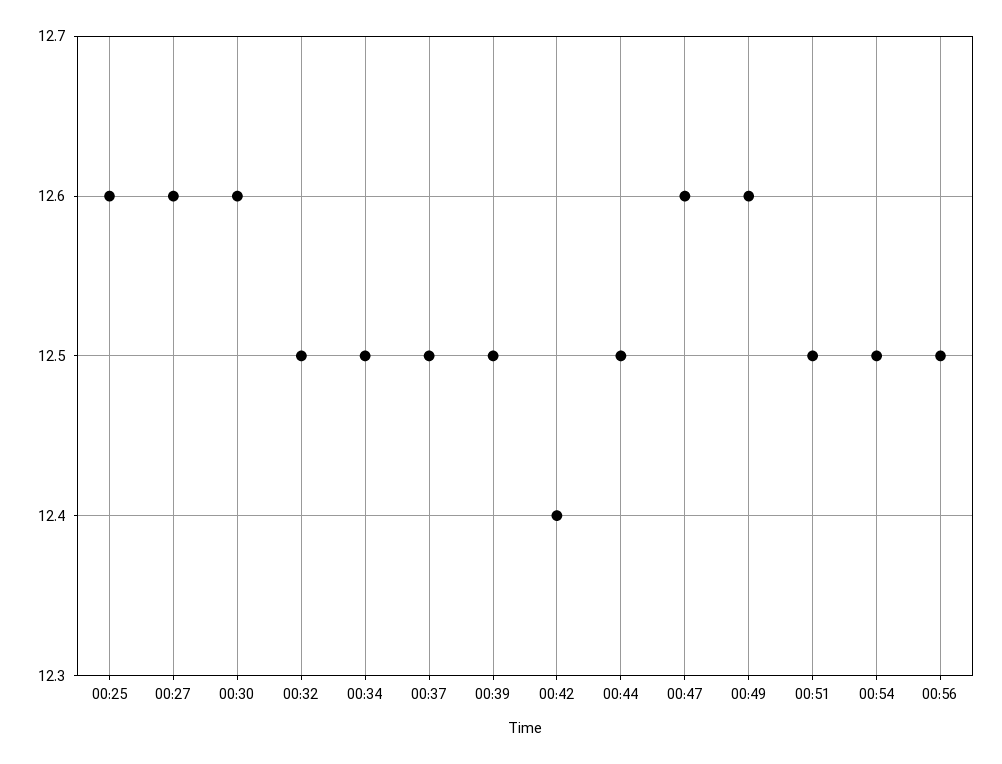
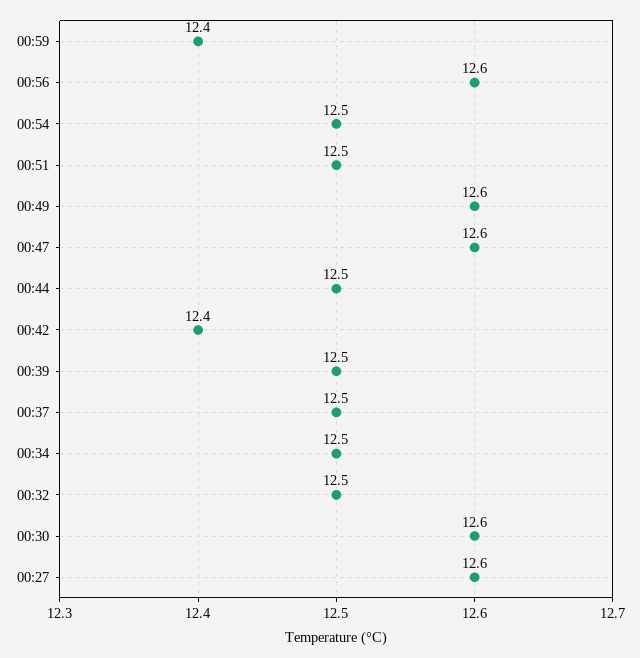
00:25: 12.6 -> none
00:56: 12.5 -> 12.6
00:59: none -> 12.4

